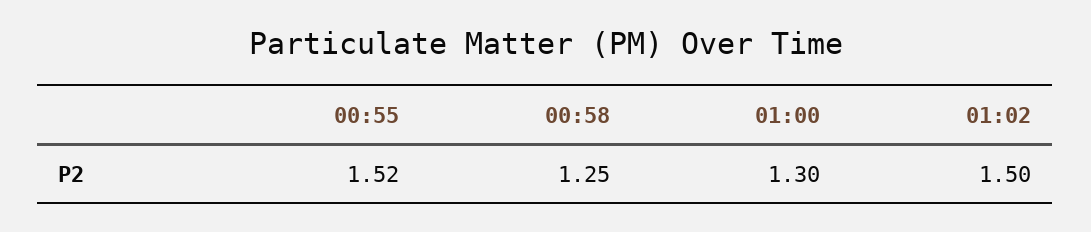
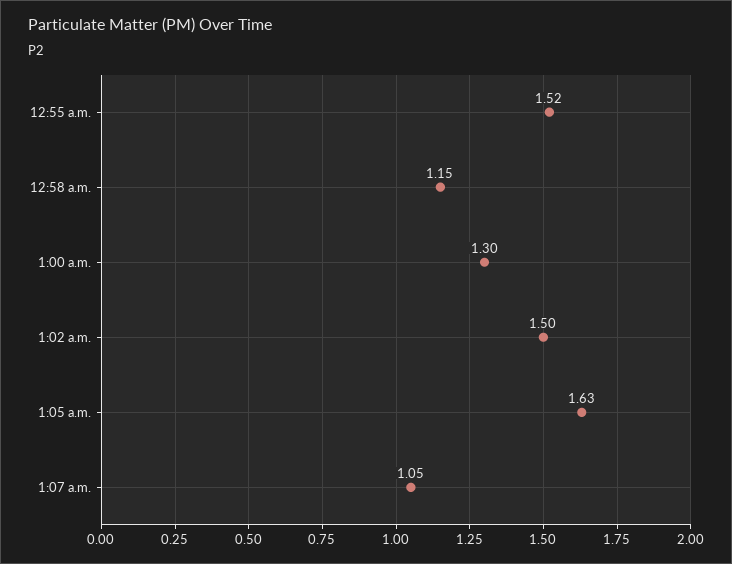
00:58: 1.25 -> 1.15
1:05 a.m.: none -> 1.63
1:07 a.m.: none -> 1.05

